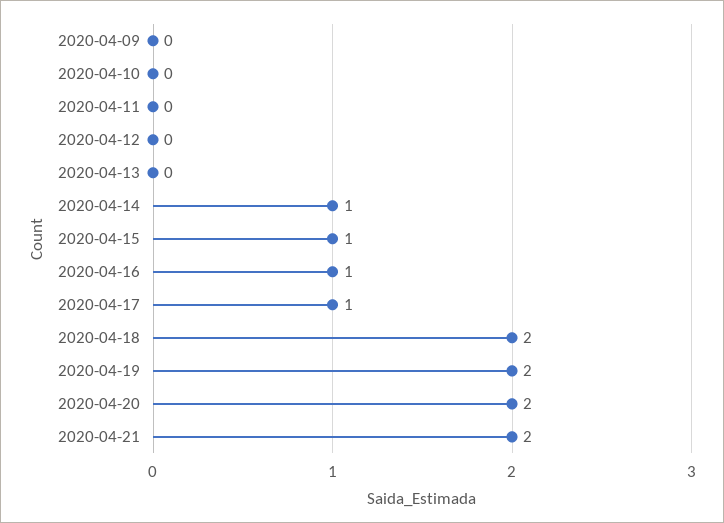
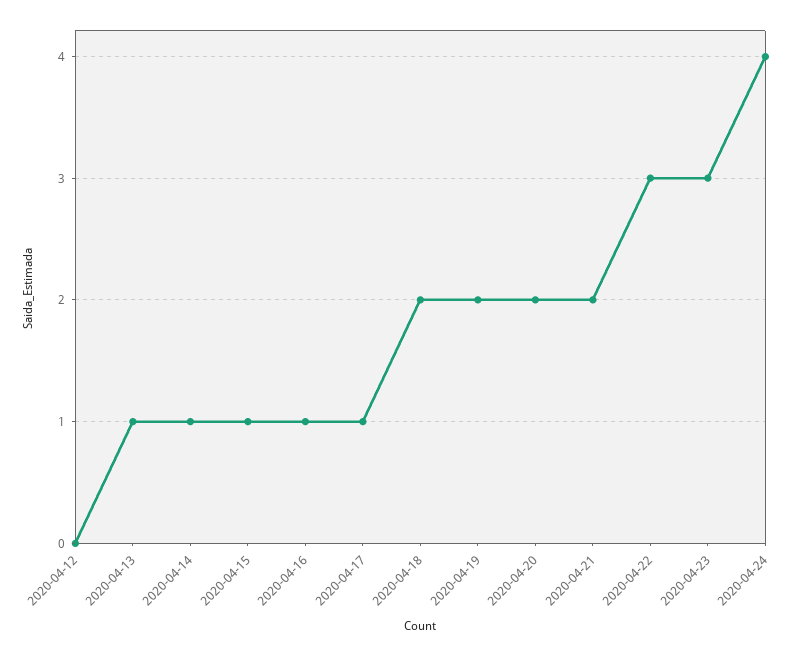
2020-04-09: 0 -> none
2020-04-10: 0 -> none
2020-04-11: 0 -> none
2020-04-13: 0 -> 1
2020-04-22: none -> 3
2020-04-23: none -> 3
2020-04-24: none -> 4

